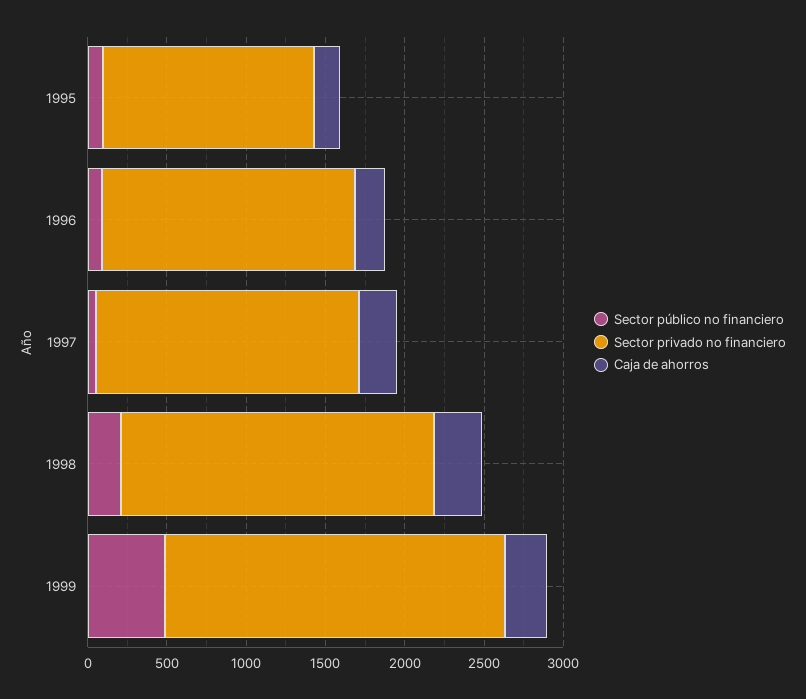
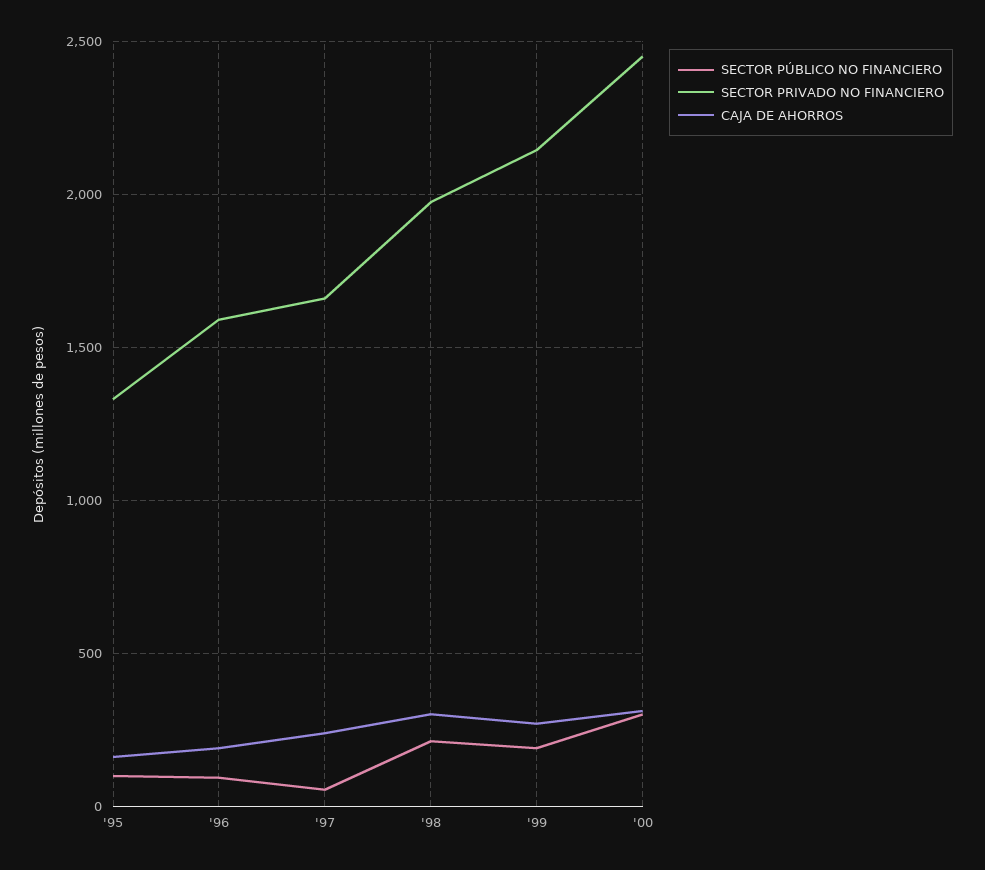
Sector público no financiero, 1999: 500 -> 200
Sector público no financiero, '00: none -> 300
Sector privado no financiero, '00: none -> 2450
Caja de ahorros, '00: none -> 300

